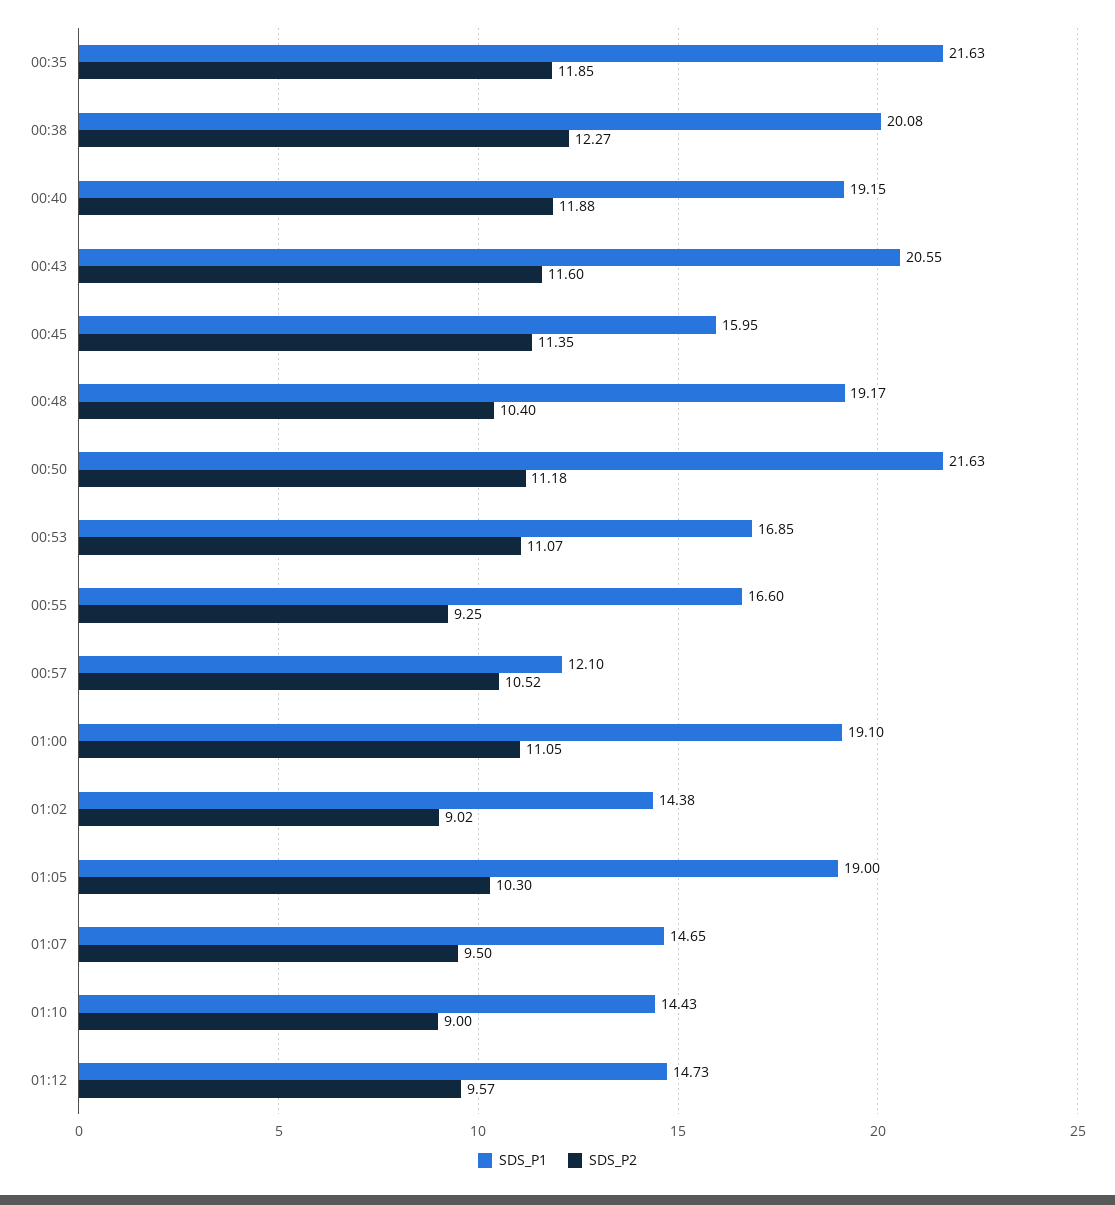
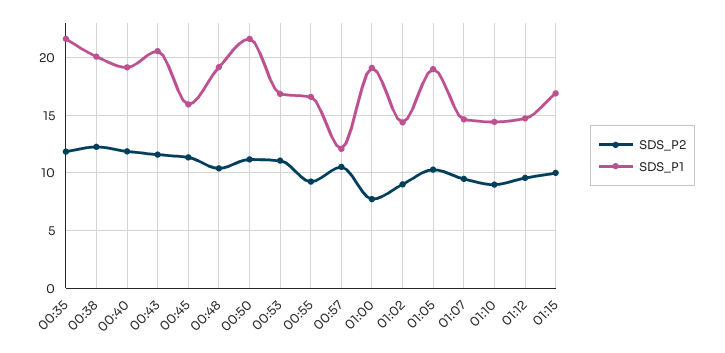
SDS_P2, 01:00: 11.05 -> 8
SDS_P2, 01:15: none -> 10
SDS_P1, 01:15: none -> 17

